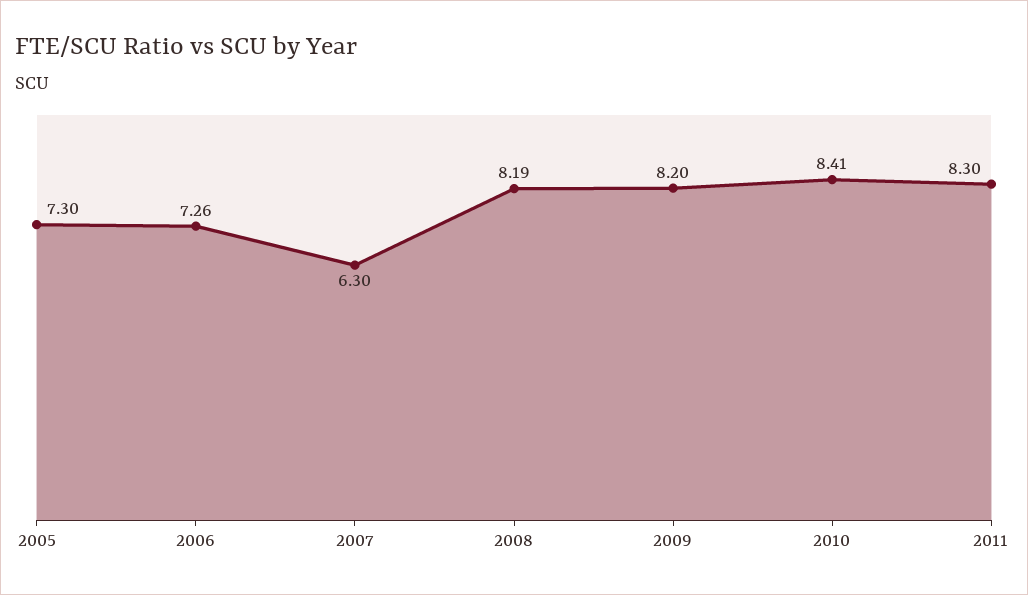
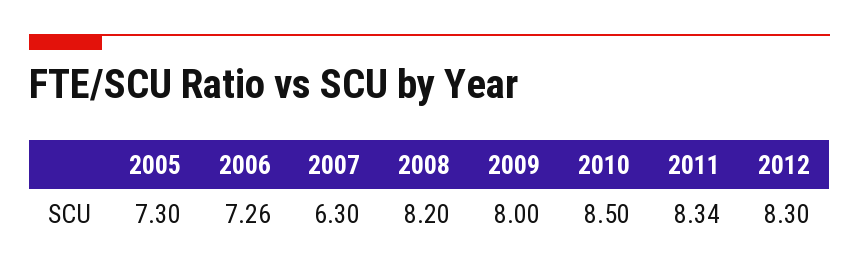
2008: 8.19 -> 8.2
2009: 8.2 -> 8
2010: 8.41 -> 8.5
2011: 8.3 -> 8.34
2012: none -> 8.3

